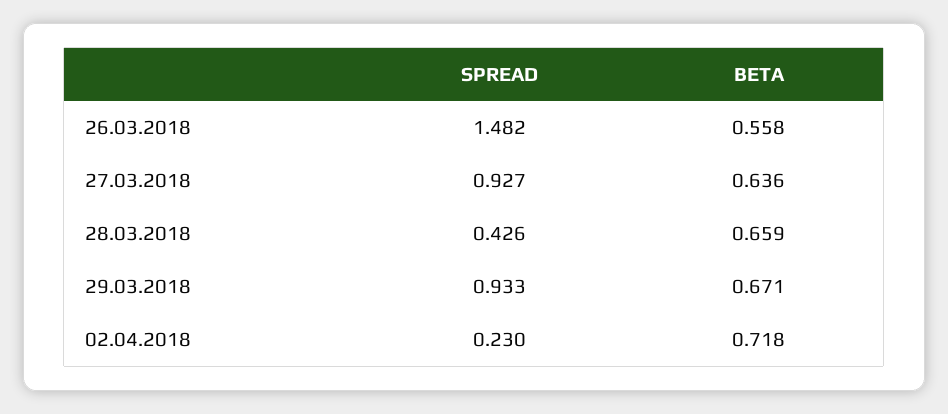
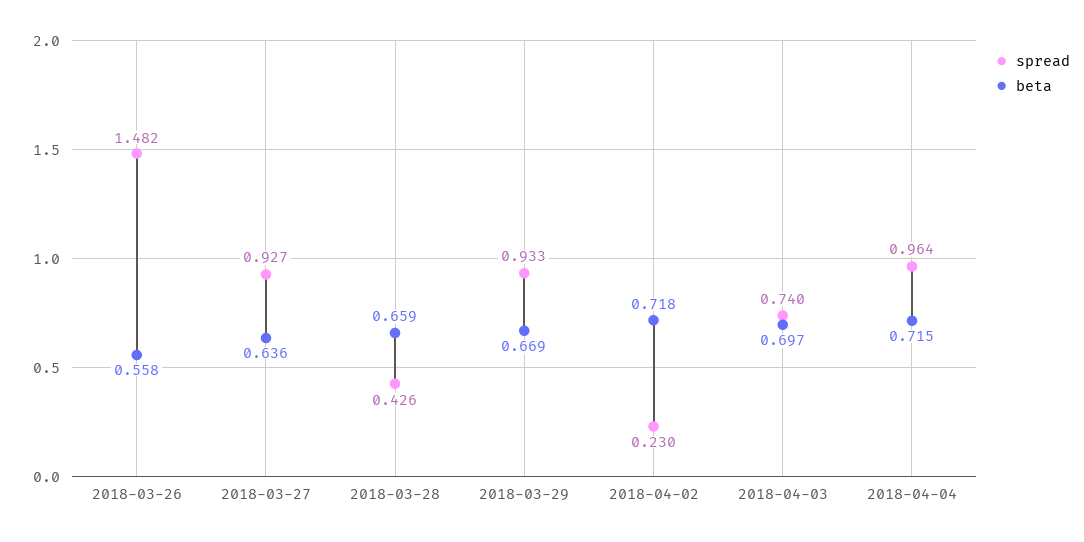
BETA, 29.03.2018: 0.671 -> 0.669
SPREAD, 2018-04-03: none -> 0.74
BETA, 2018-04-03: none -> 0.697
SPREAD, 2018-04-04: none -> 0.964
BETA, 2018-04-04: none -> 0.715

